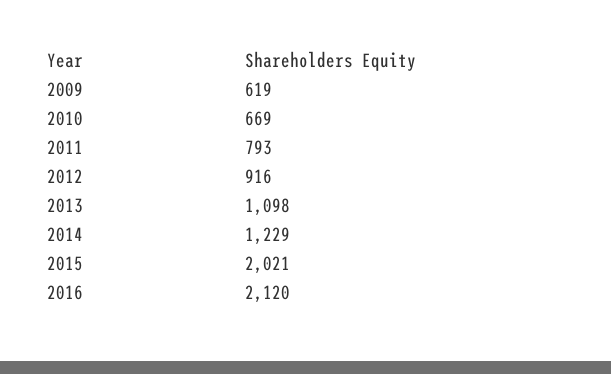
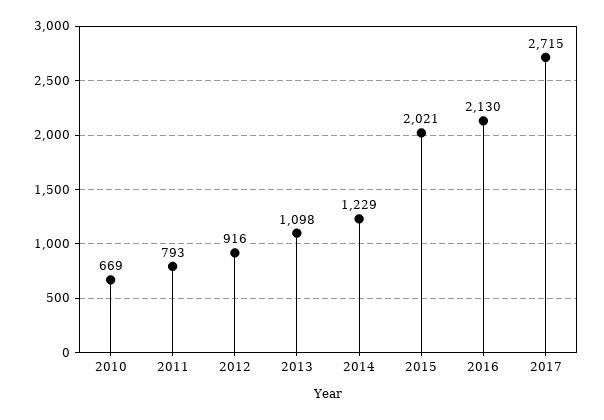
2009: 619 -> none
2016: 2120 -> 2130
2017: none -> 2715

